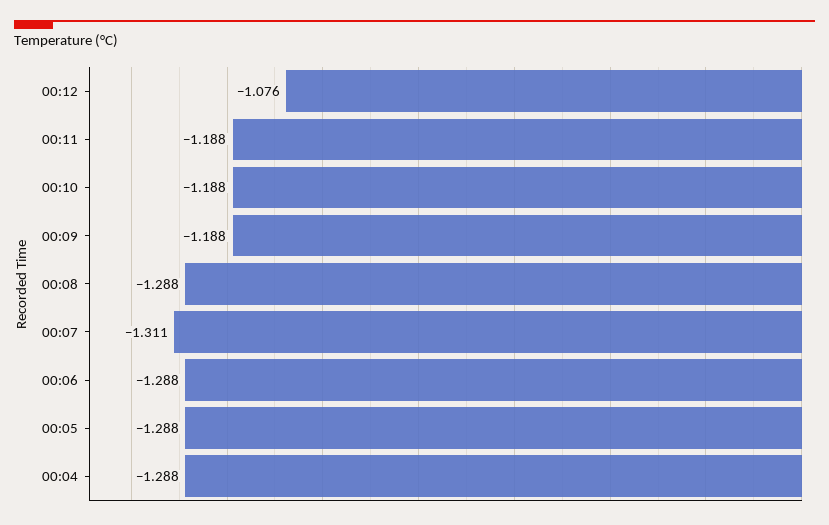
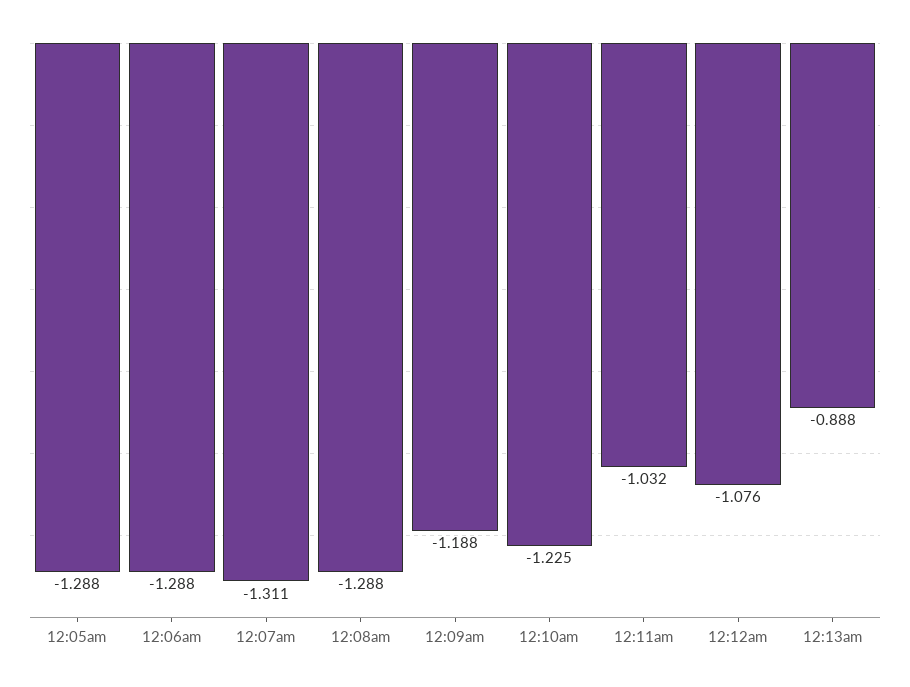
00:11: -1.188 -> -1.032
00:10: -1.188 -> -1.225
00:04: -1.288 -> none
12:13am: none -> -0.888

